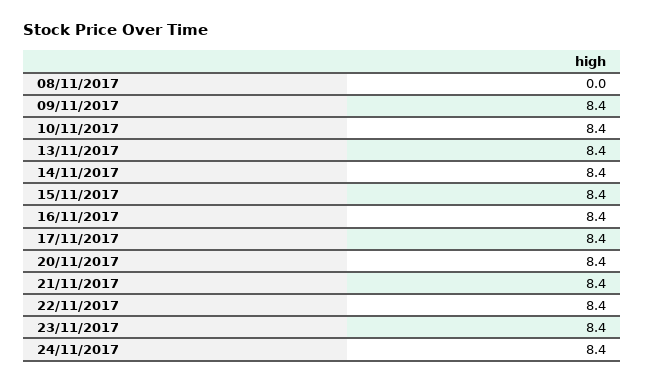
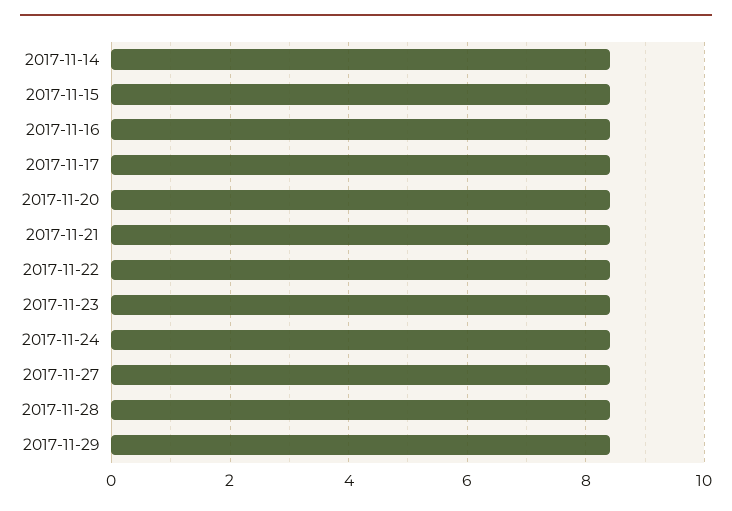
08/11/2017: 0 -> none
09/11/2017: 8.4 -> none
10/11/2017: 8.4 -> none
13/11/2017: 8.4 -> none
2017-11-27: none -> 8.5
2017-11-28: none -> 8.5
2017-11-29: none -> 8.5

